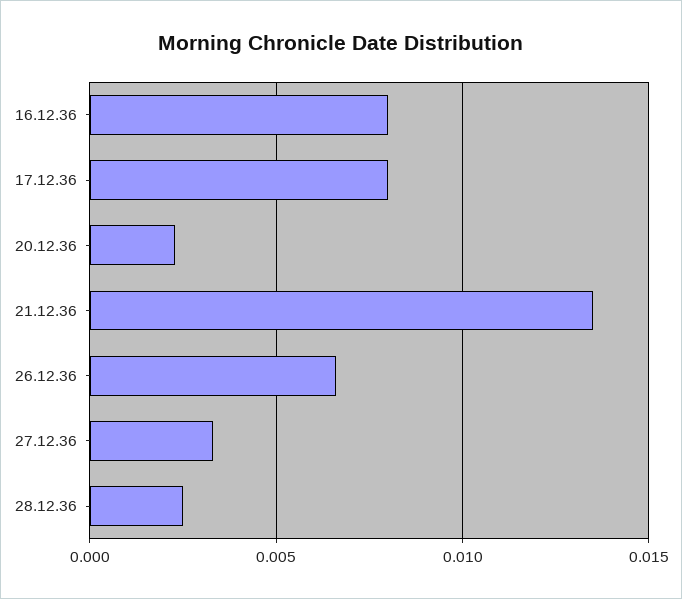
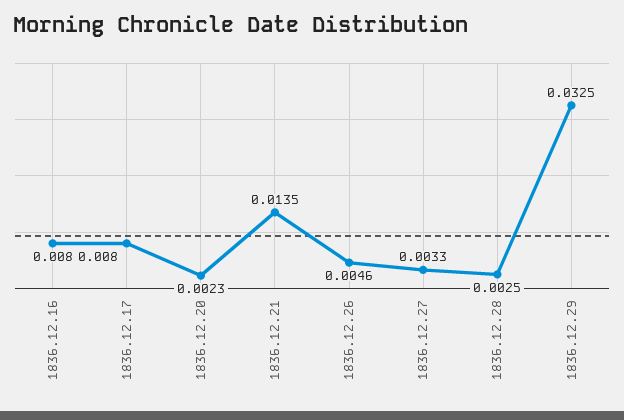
26.12.36: 0.0065 -> 0.0046
1836.12.29: none -> 0.0325

